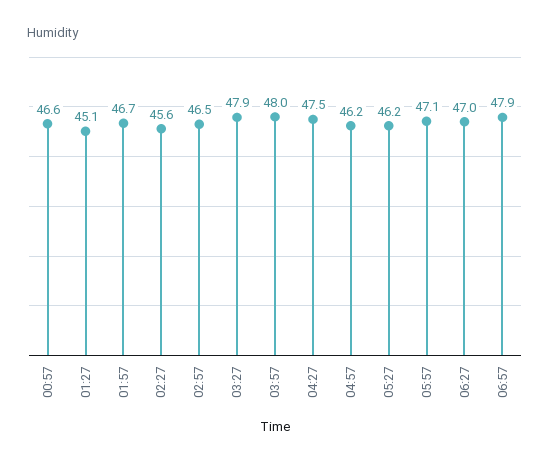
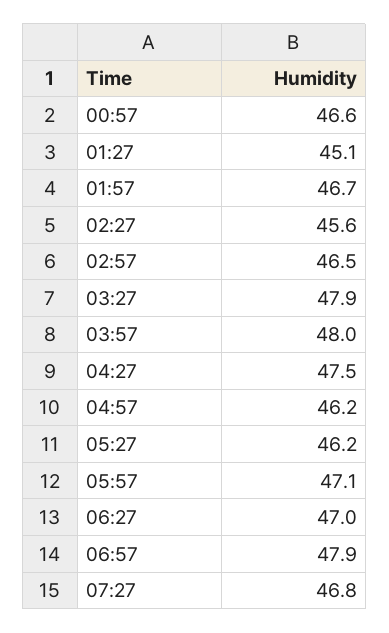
07:27: none -> 46.8

